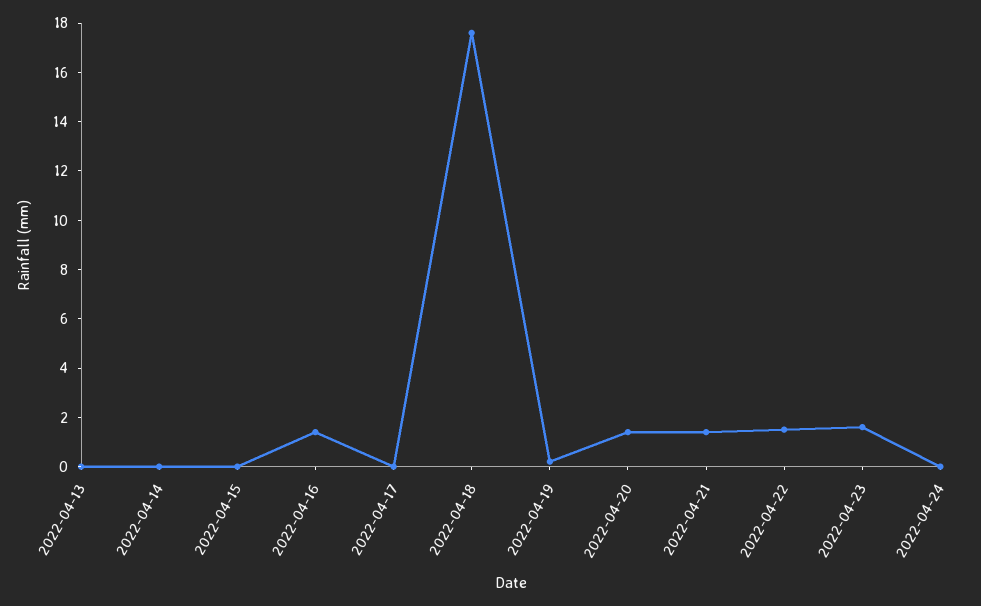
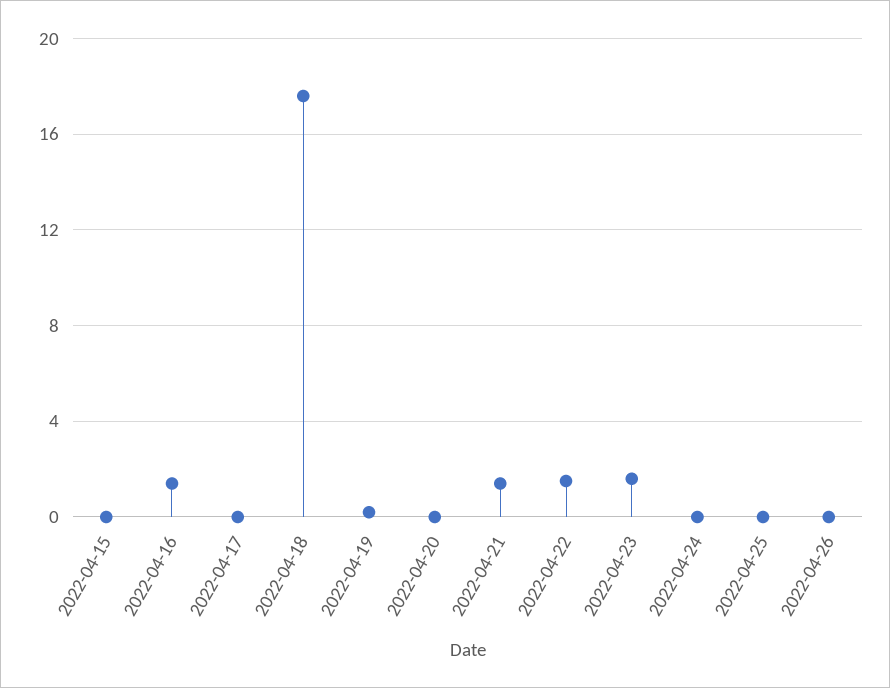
2022-04-13: 0 -> none
2022-04-14: 0 -> none
2022-04-20: 1.5 -> 0
2022-04-25: none -> 0
2022-04-26: none -> 0

